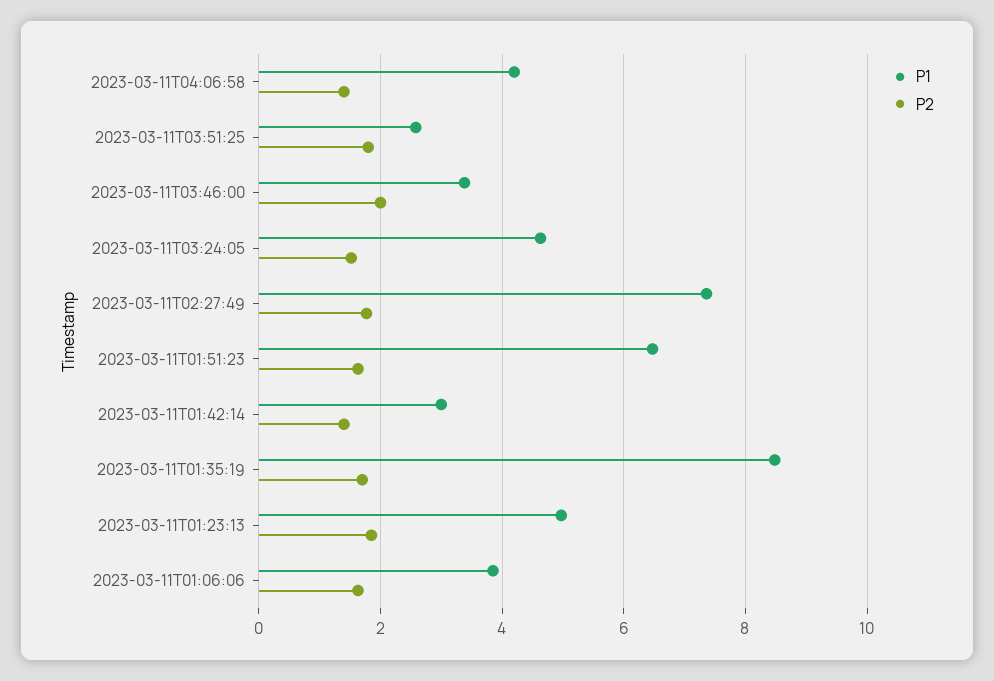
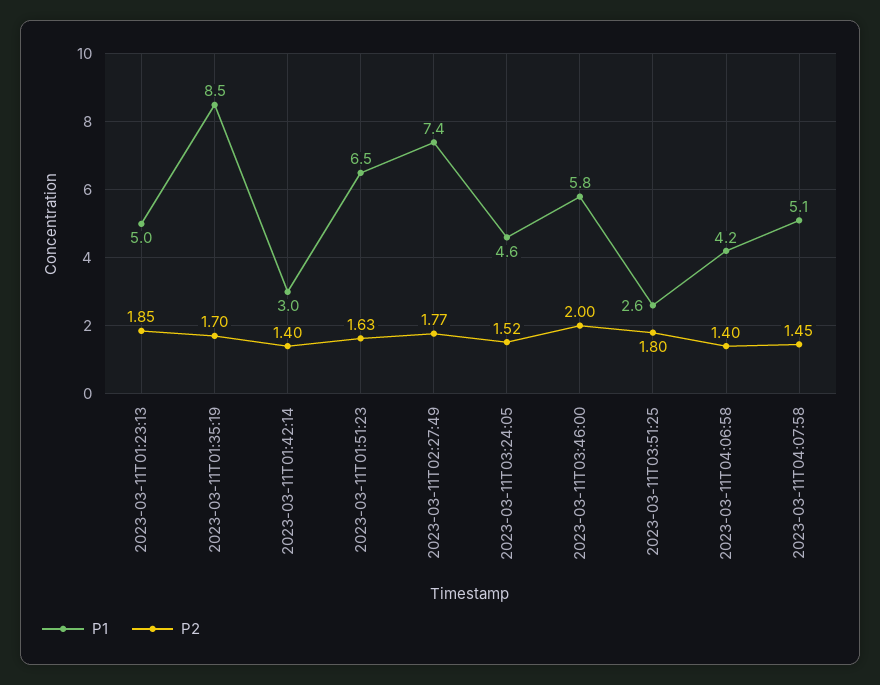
P1, 2023-03-11T03:46:00: 3.4 -> 5.8
P1, 2023-03-11T01:06:06: 3.8 -> none
P2, 2023-03-11T01:06:06: 1.6 -> none
P1, 2023-03-11T04:07:58: none -> 5.1
P2, 2023-03-11T04:07:58: none -> 1.45

